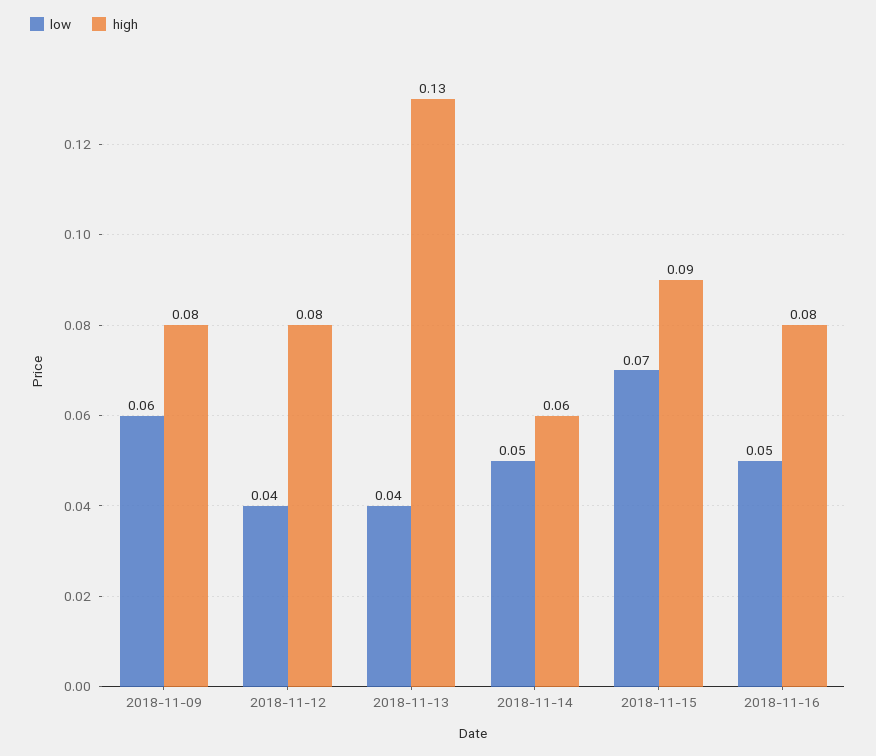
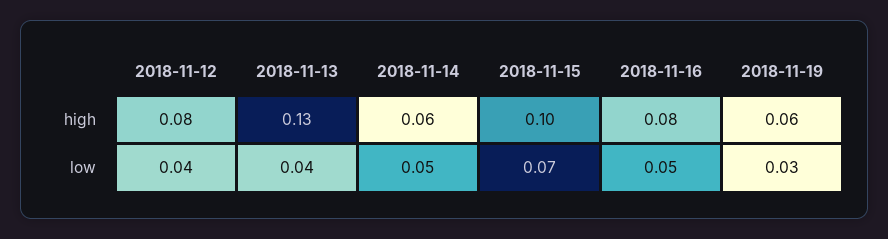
low, 2018-11-09: 0.06 -> none
high, 2018-11-09: 0.08 -> none
high, 2018-11-15: 0.09 -> 0.1
high, 2018-11-19: none -> 0.06
low, 2018-11-19: none -> 0.03

